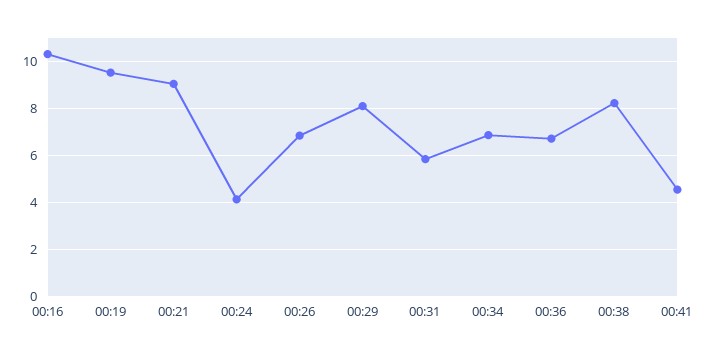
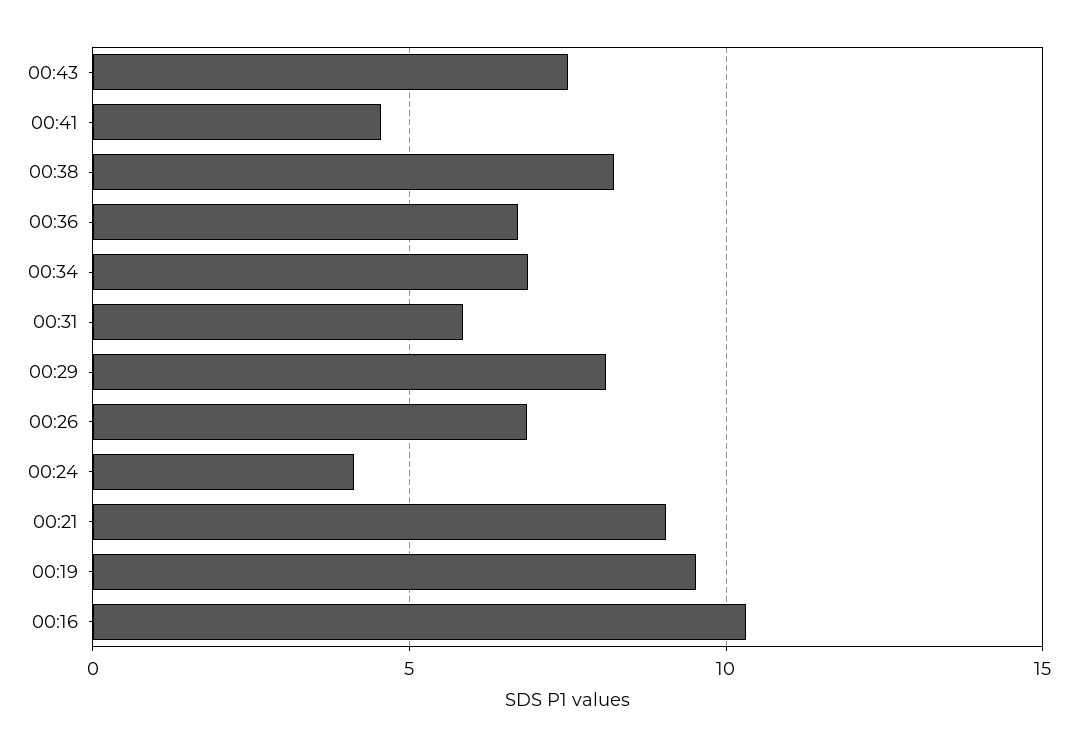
00:43: none -> 7.5

